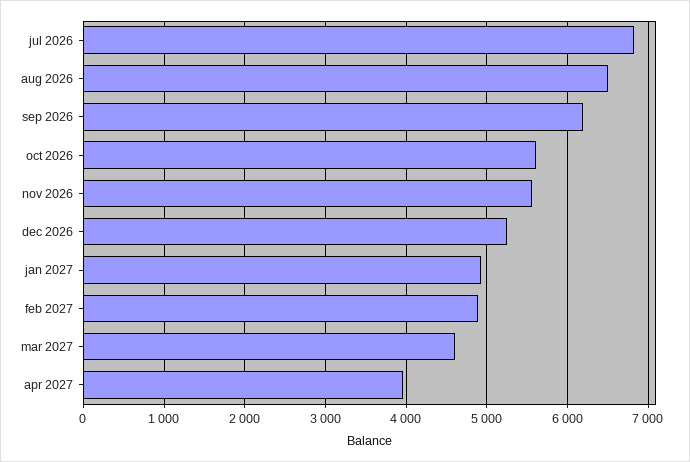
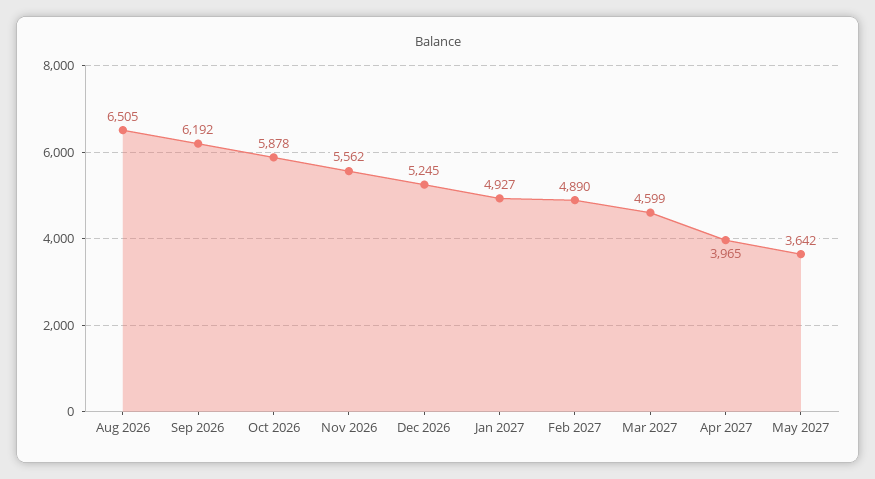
jul 2026: 6800 -> none
oct 2026: 5600 -> 5878
May 2027: none -> 3642

